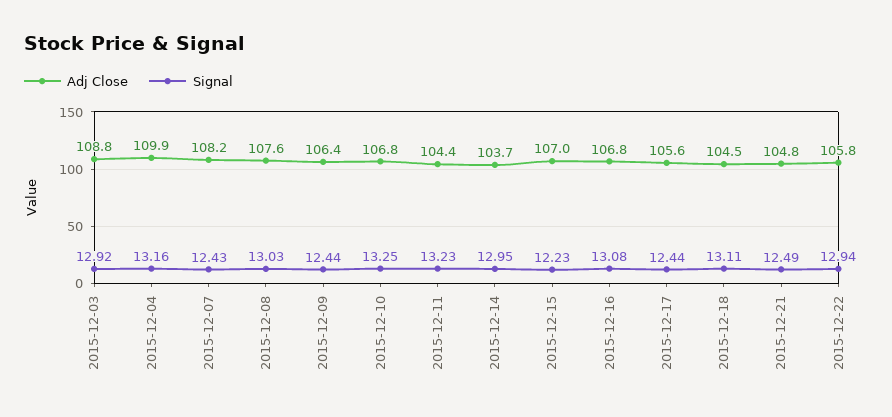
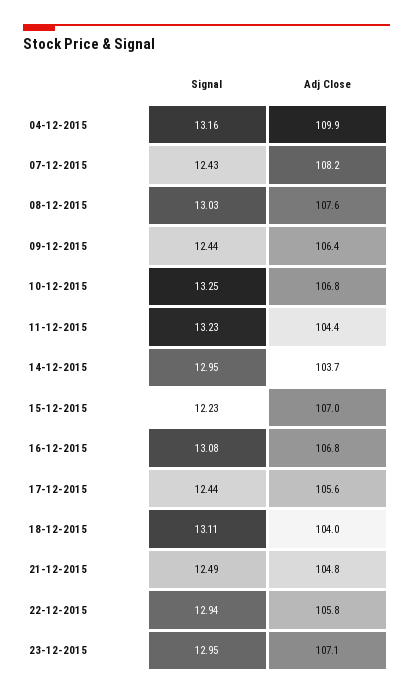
Adj Close, 2015-12-03: 108.8 -> none
Signal, 2015-12-03: 12.92 -> none
Adj Close, 2015-12-18: 104.5 -> 104
Signal, 23-12-2015: none -> 12.95
Adj Close, 23-12-2015: none -> 107.1

